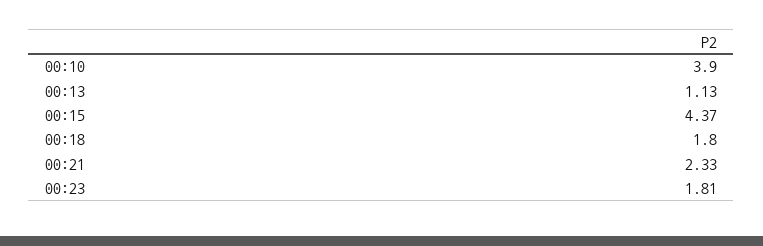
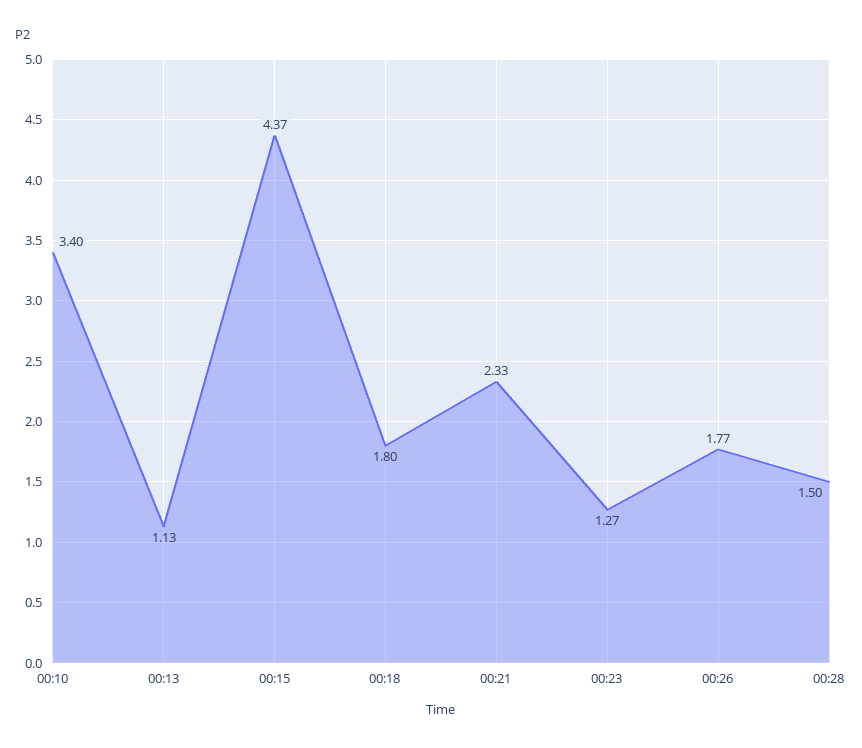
00:10: 3.9 -> 3.4
00:23: 1.81 -> 1.27
00:26: none -> 1.77
00:28: none -> 1.5

